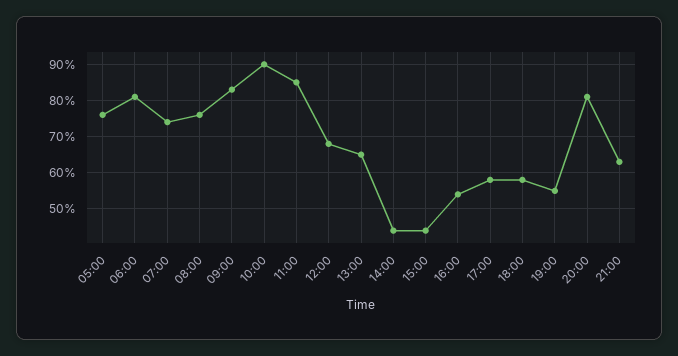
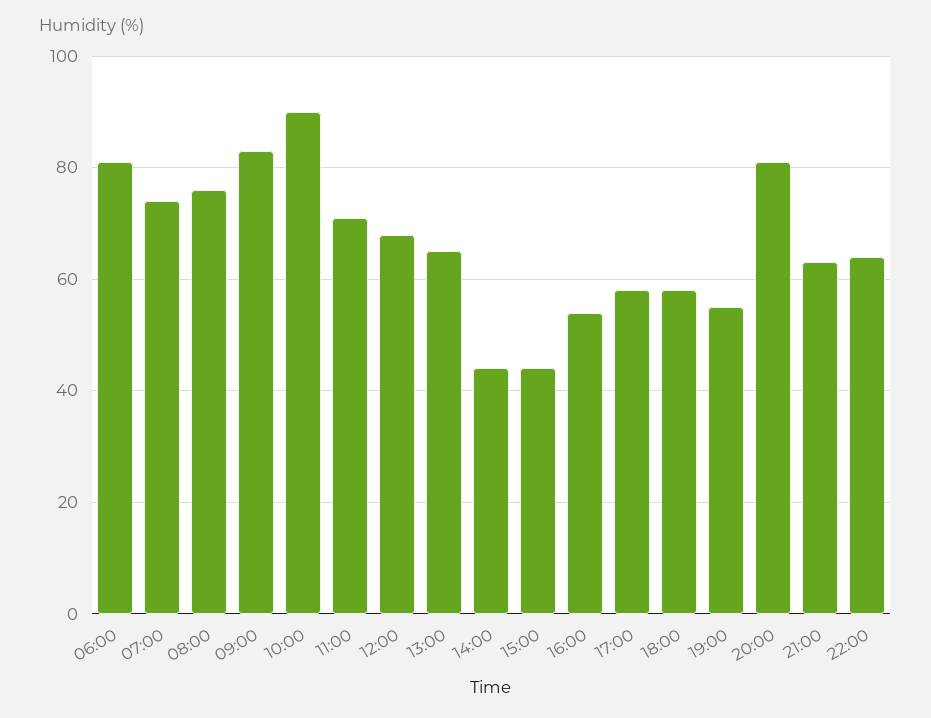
05:00: 75 -> none
11:00: 85 -> 70
22:00: none -> 65

